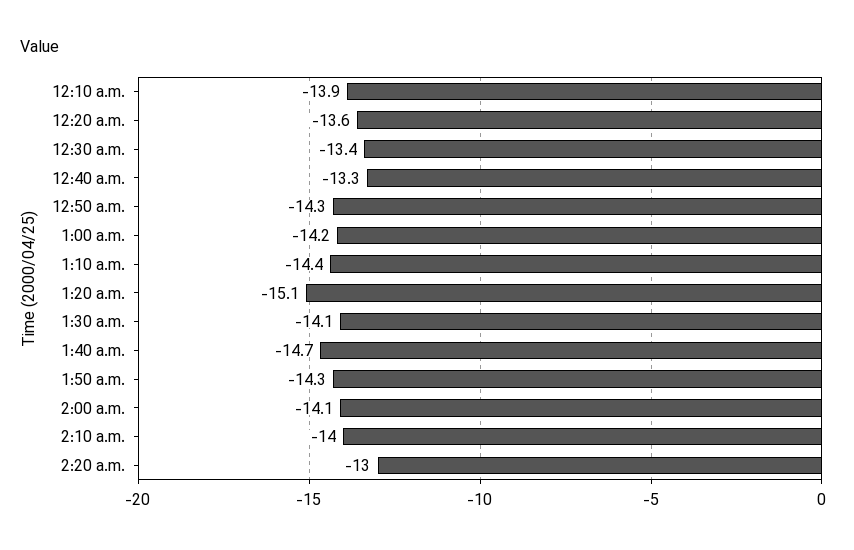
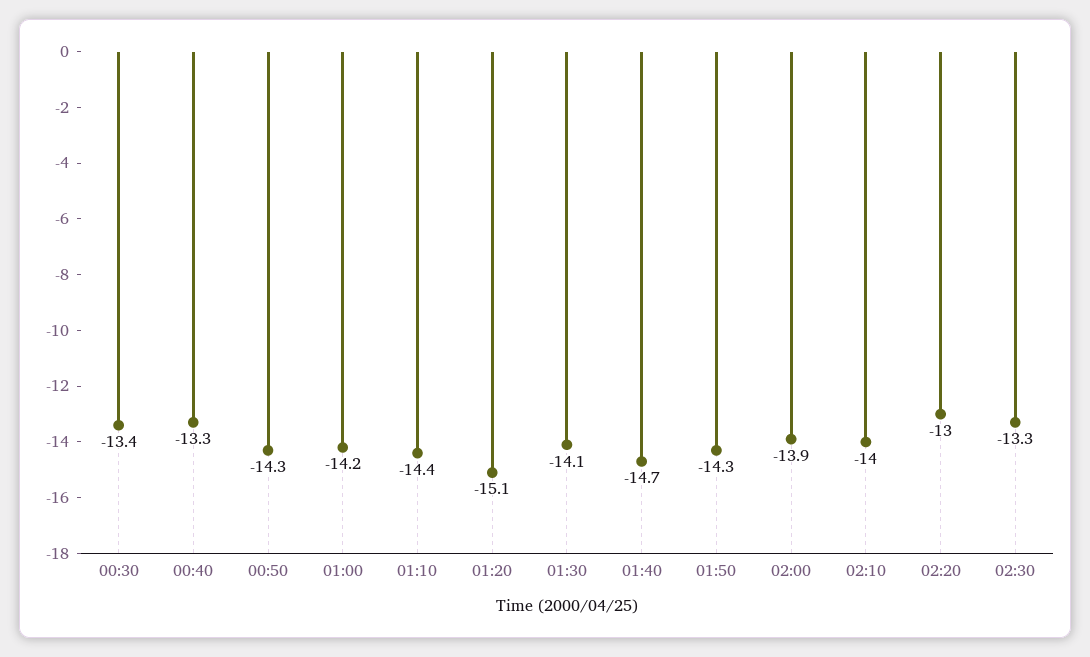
12:10 a.m.: -13.9 -> none
12:20 a.m.: -13.6 -> none
2:00 a.m.: -14.1 -> -13.9
02:30: none -> -13.3

